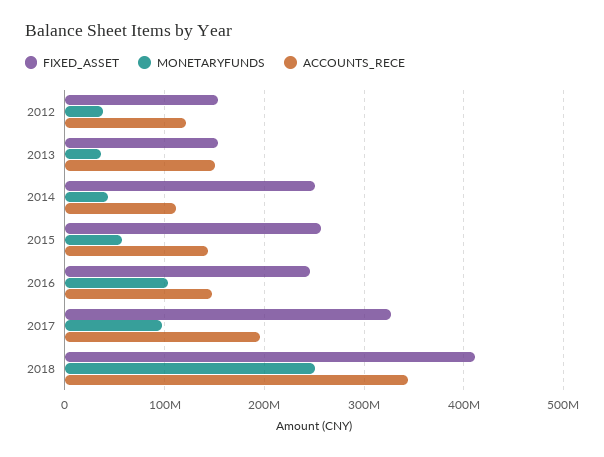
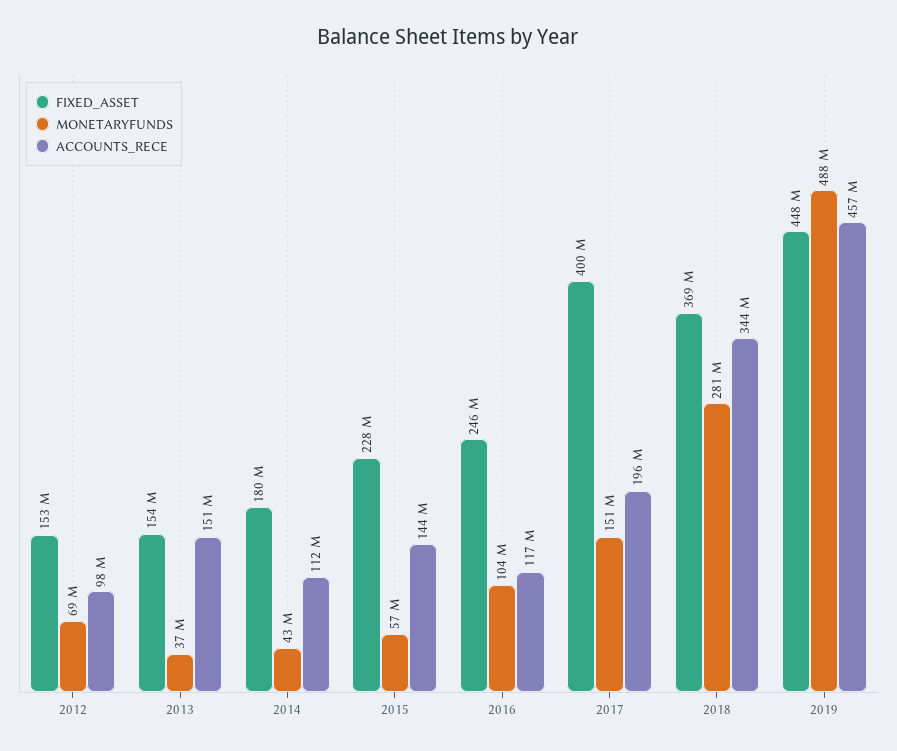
MONETARYFUNDS, 2012: 40000000 -> 69000000
ACCOUNTS_RECE, 2012: 120000000 -> 98000000
FIXED_ASSET, 2014: 250000000 -> 180000000
FIXED_ASSET, 2015: 260000000 -> 228000000
ACCOUNTS_RECE, 2016: 150000000 -> 117000000
FIXED_ASSET, 2017: 330000000 -> 400000000
MONETARYFUNDS, 2017: 100000000 -> 151000000
FIXED_ASSET, 2018: 410000000 -> 369000000
MONETARYFUNDS, 2018: 250000000 -> 281000000
FIXED_ASSET, 2019: none -> 448000000
MONETARYFUNDS, 2019: none -> 488000000
ACCOUNTS_RECE, 2019: none -> 457000000

